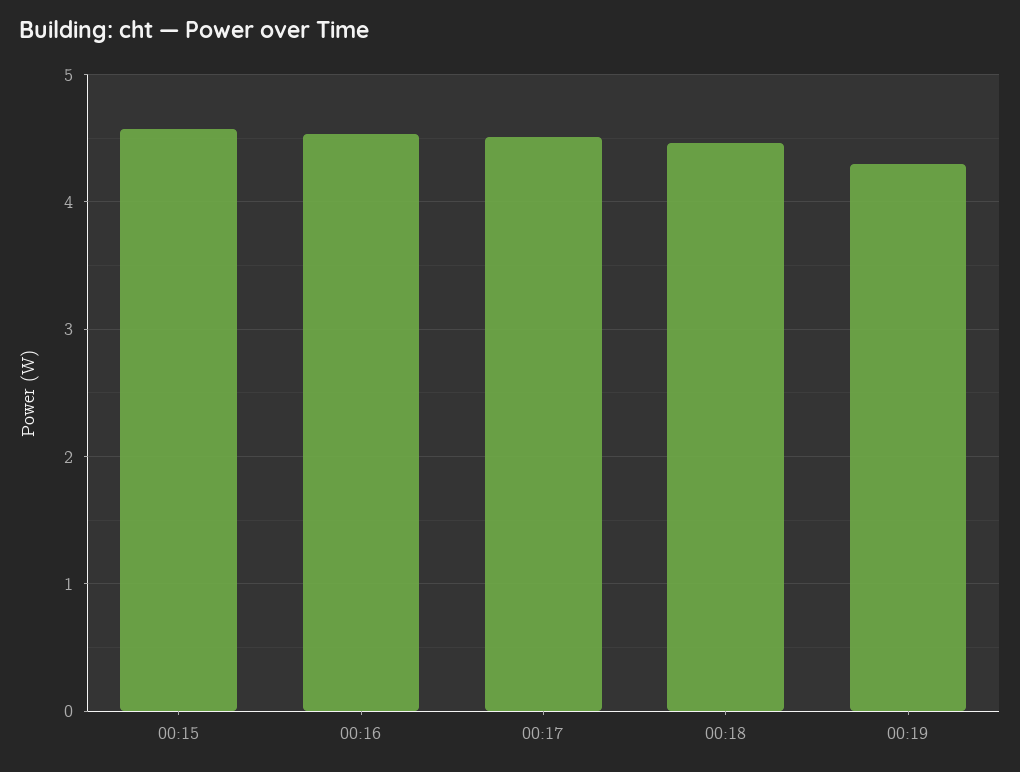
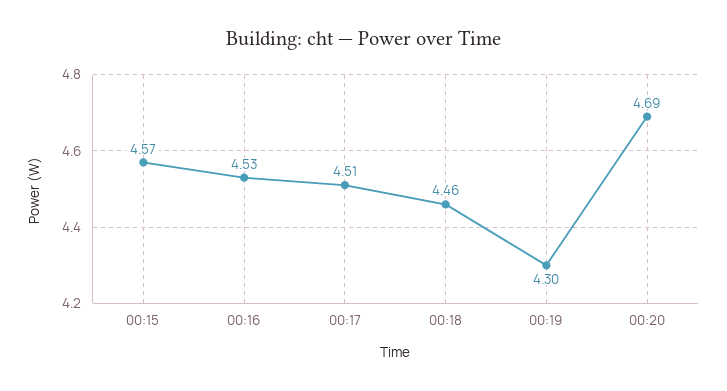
00:20: none -> 4.69

